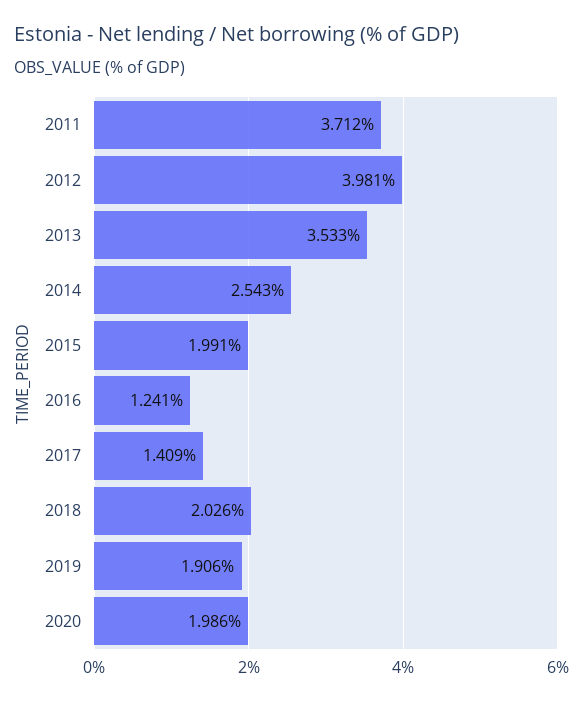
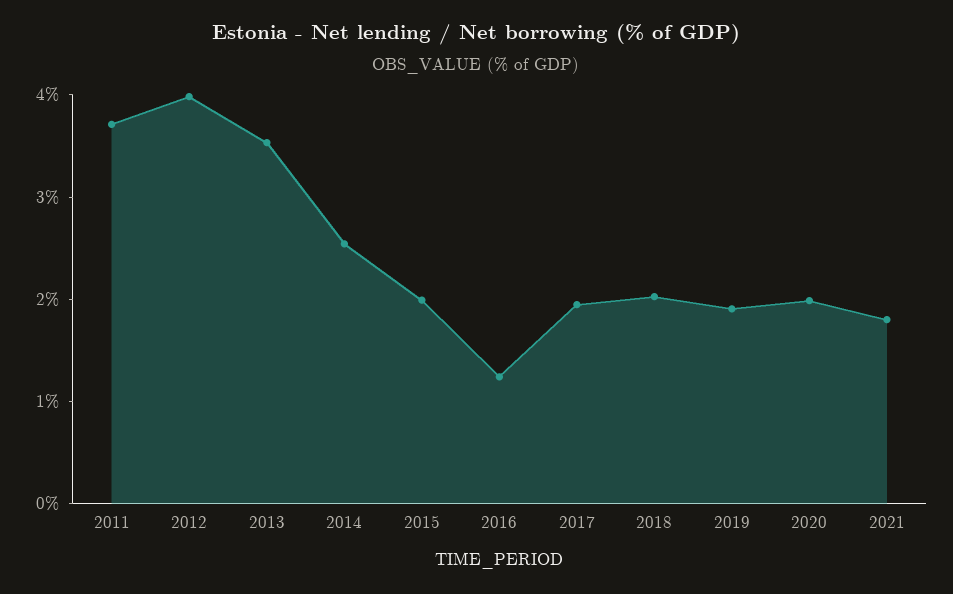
2017: 1.409 -> 2
2021: none -> 1.8

